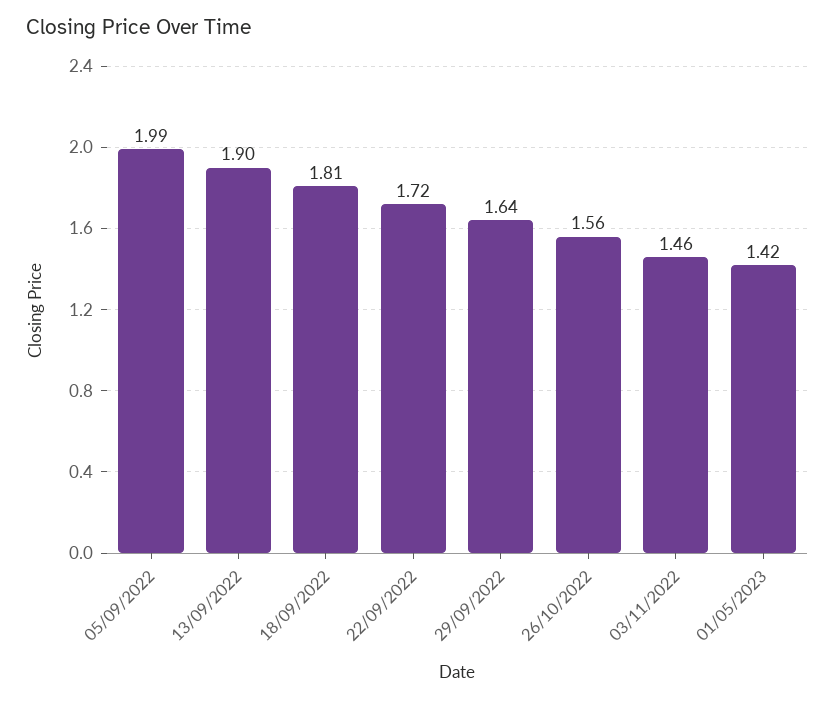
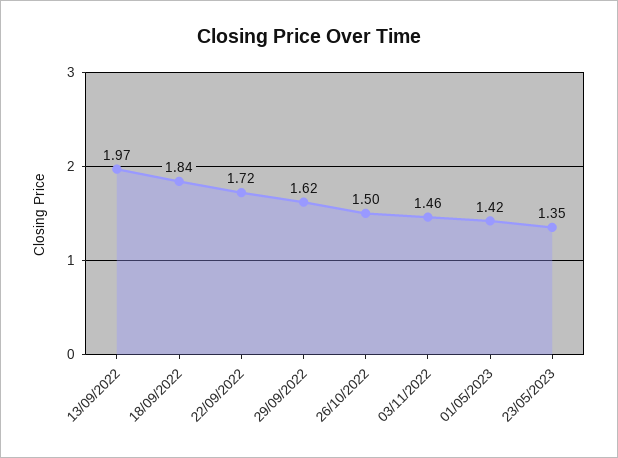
05/09/2022: 1.99 -> none
13/09/2022: 1.9 -> 1.97
18/09/2022: 1.81 -> 1.84
29/09/2022: 1.64 -> 1.62
26/10/2022: 1.56 -> 1.5
23/05/2023: none -> 1.35

